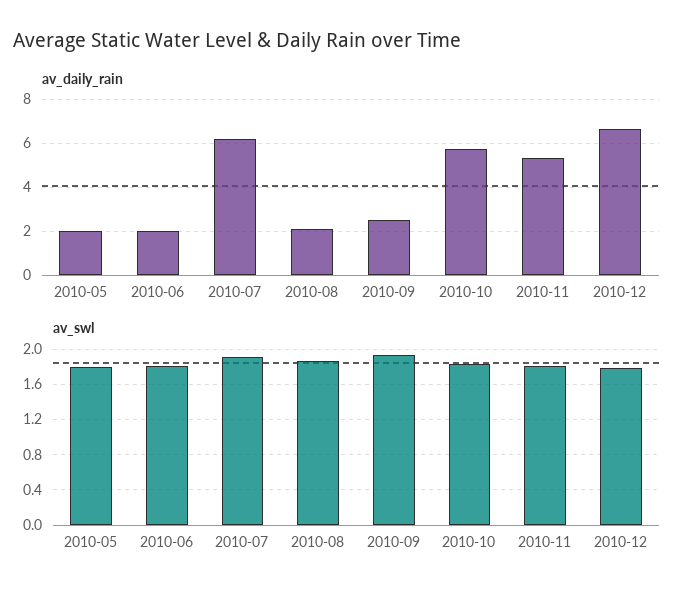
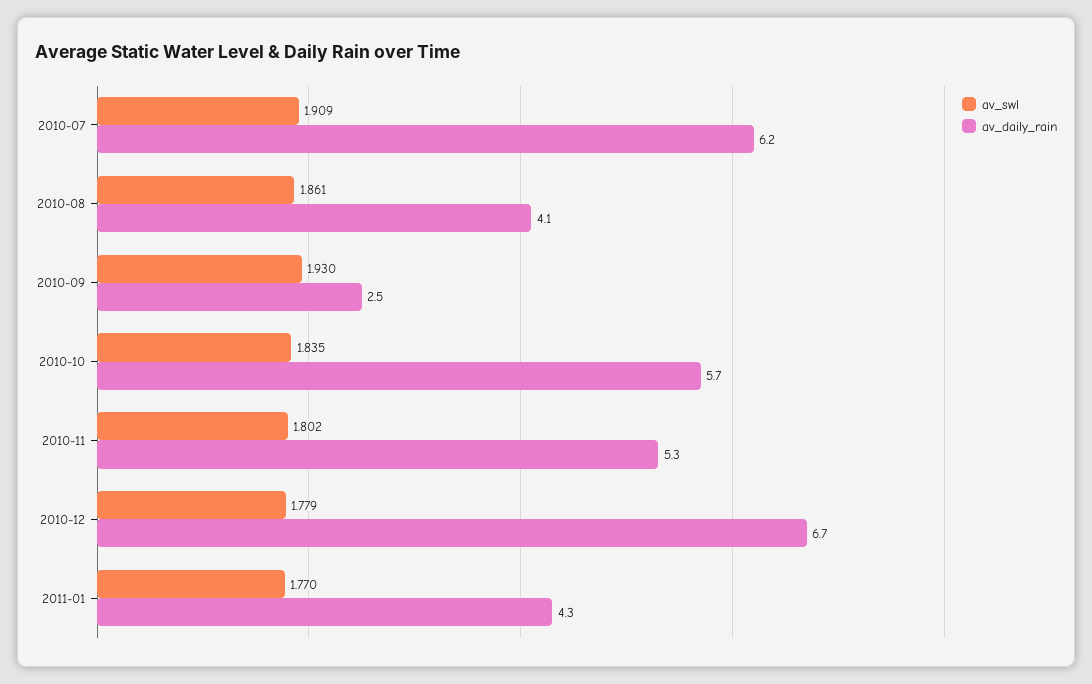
av_daily_rain, 2010-05: 2 -> none
av_daily_rain, 2010-06: 2 -> none
av_daily_rain, 2010-08: 2 -> 4.1
av_swl, 2010-05: 1.8 -> none
av_swl, 2010-06: 1.8 -> none
av_swl, 2011-01: none -> 1.77
av_daily_rain, 2011-01: none -> 4.3

